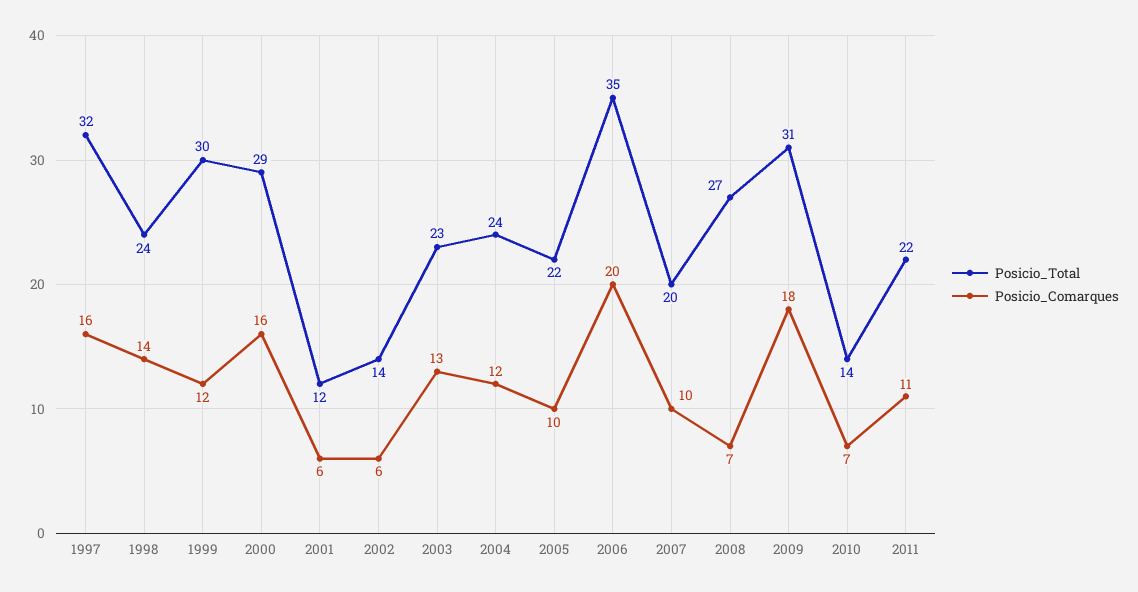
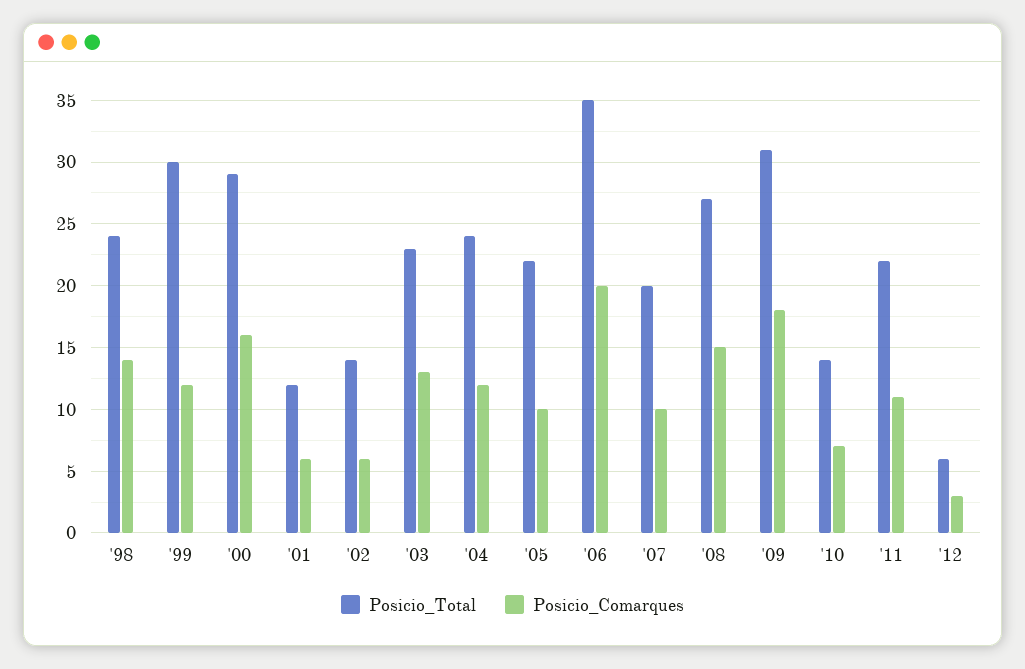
Posicio_Total, 1997: 32 -> none
Posicio_Comarques, 1997: 16 -> none
Posicio_Comarques, 2008: 7 -> 15
Posicio_Total, '12: none -> 6
Posicio_Comarques, '12: none -> 3

